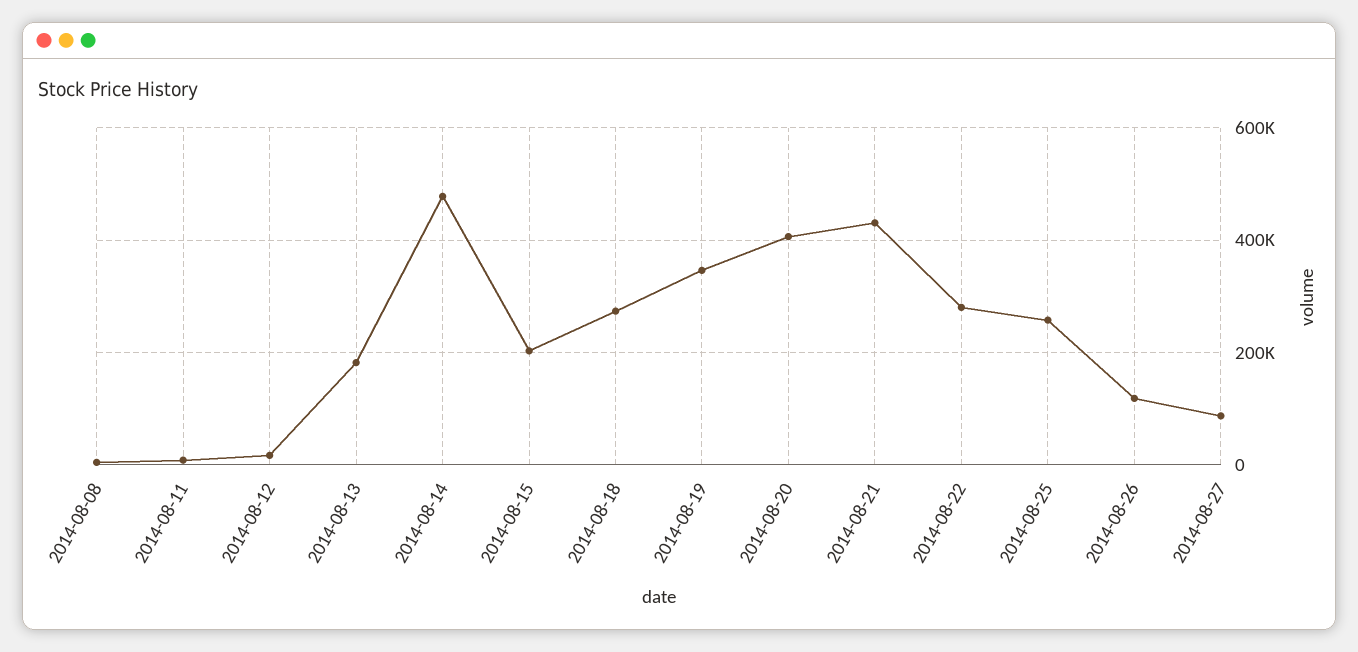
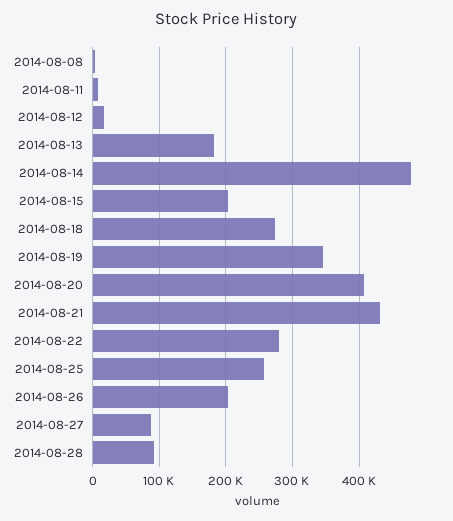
2014-08-26: 120000 -> 200000
2014-08-28: none -> 90000

